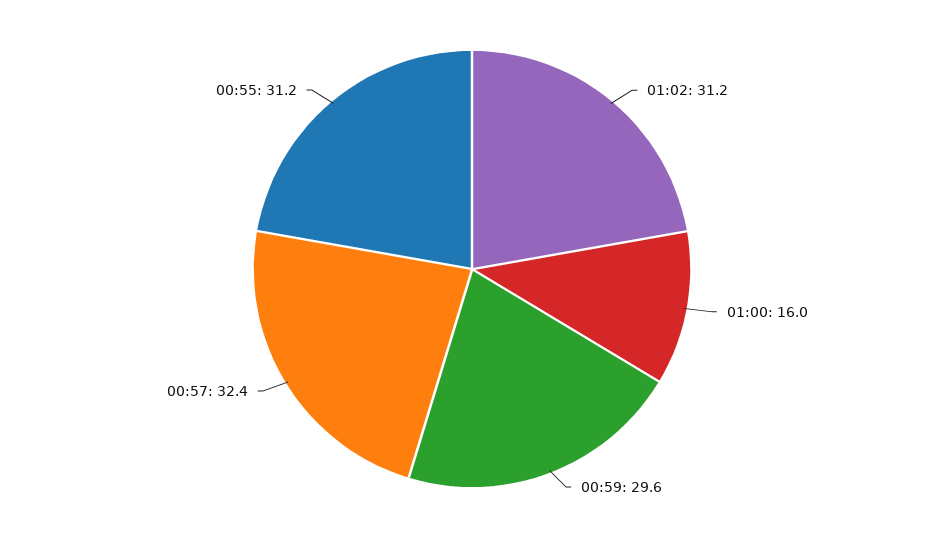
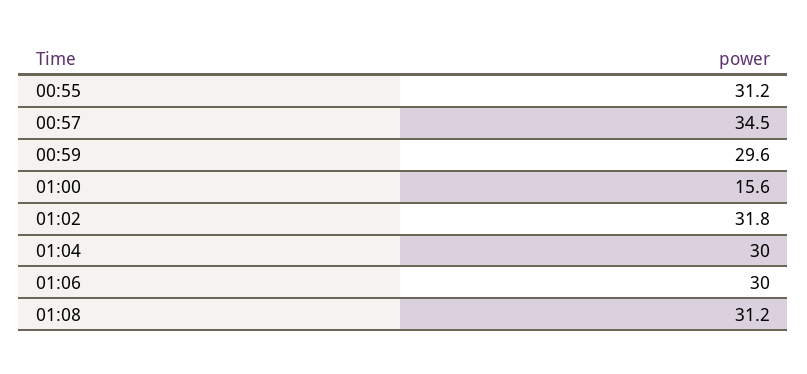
01:02: 31.2 -> 31.8
01:00: 16 -> 15.6
00:57: 32.4 -> 34.5
01:04: none -> 30
01:06: none -> 30
01:08: none -> 31.2

